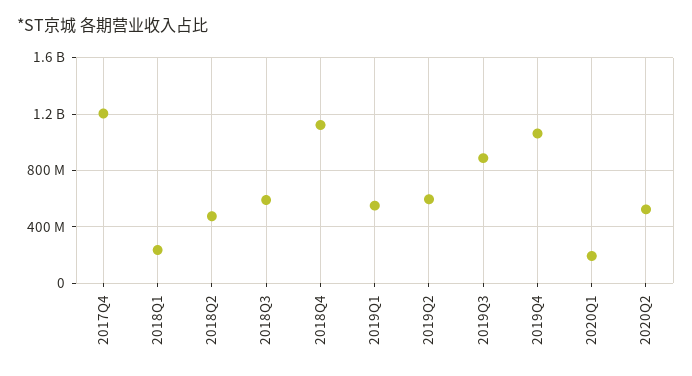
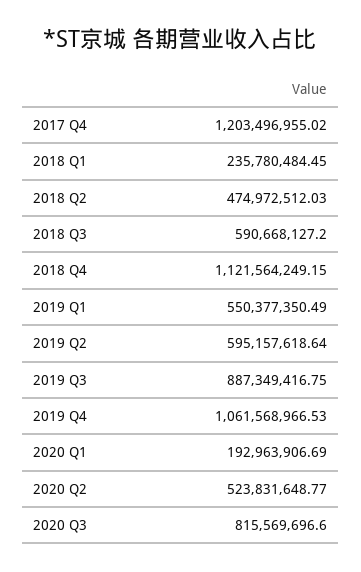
2020 Q3: none -> 815569696.6

